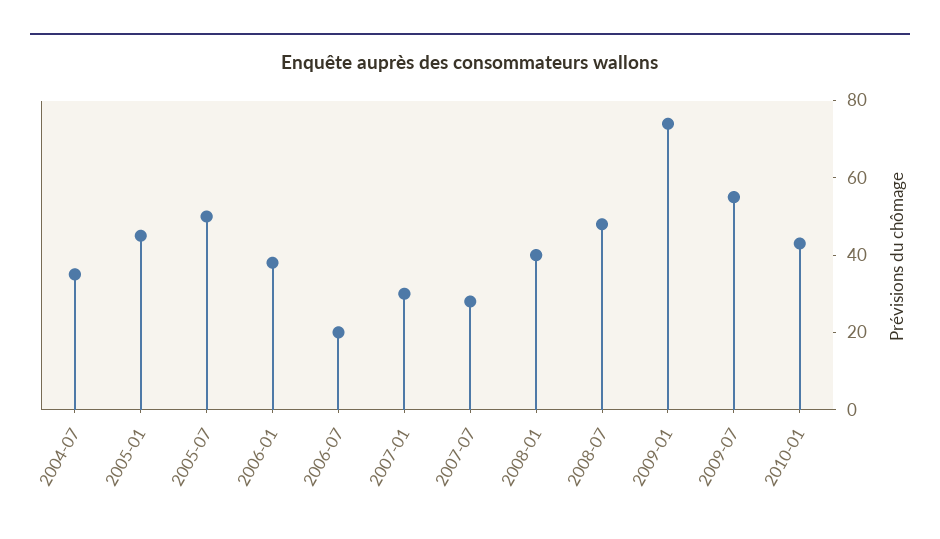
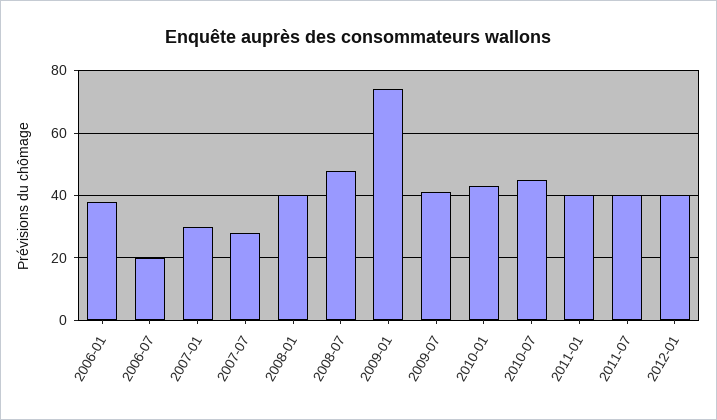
2004-07: 35 -> none
2005-01: 45 -> none
2005-07: 50 -> none
2009-07: 55 -> 40
2010-07: none -> 45
2011-01: none -> 40
2011-07: none -> 40
2012-01: none -> 40

